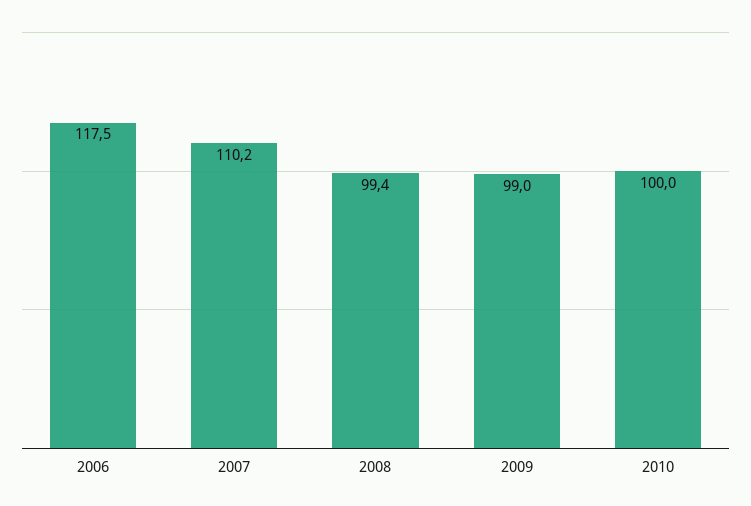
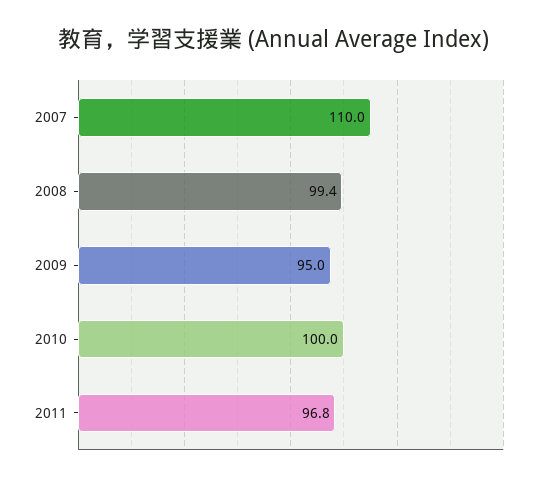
2006: 117.5 -> none
2007: 110.2 -> 110
2009: 99 -> 95
2011: none -> 96.8

